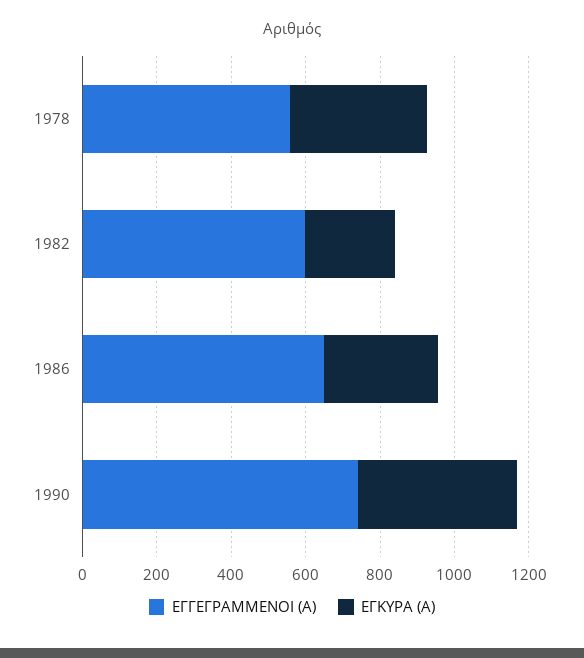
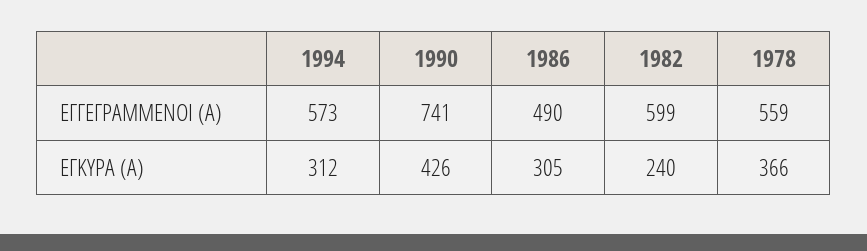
ΕΓΓΕΓΡΑΜΜΕΝΟΙ (Α), 1986: 650 -> 490
ΕΓΓΕΓΡΑΜΜΕΝΟΙ (Α), 1994: none -> 573
ΕΓΚΥΡΑ (Α), 1994: none -> 312

